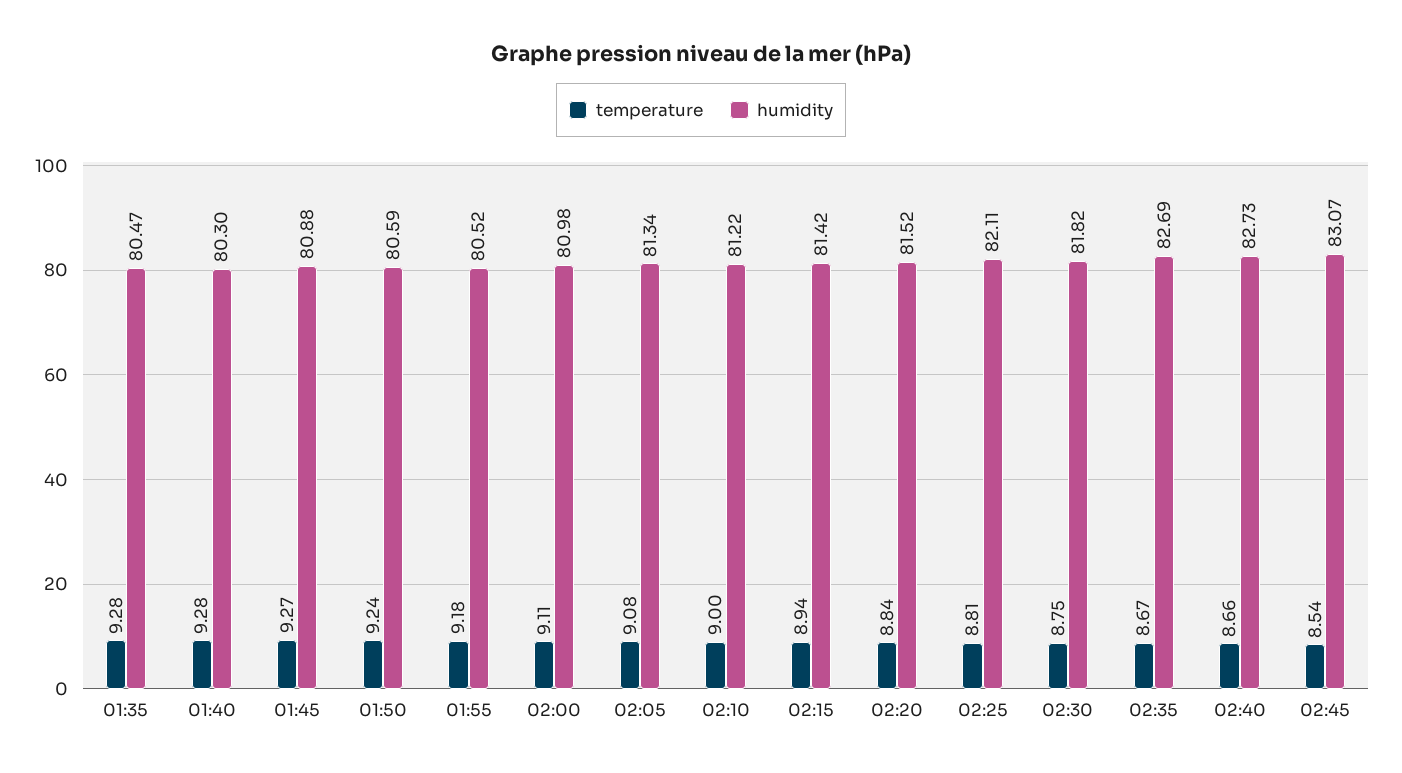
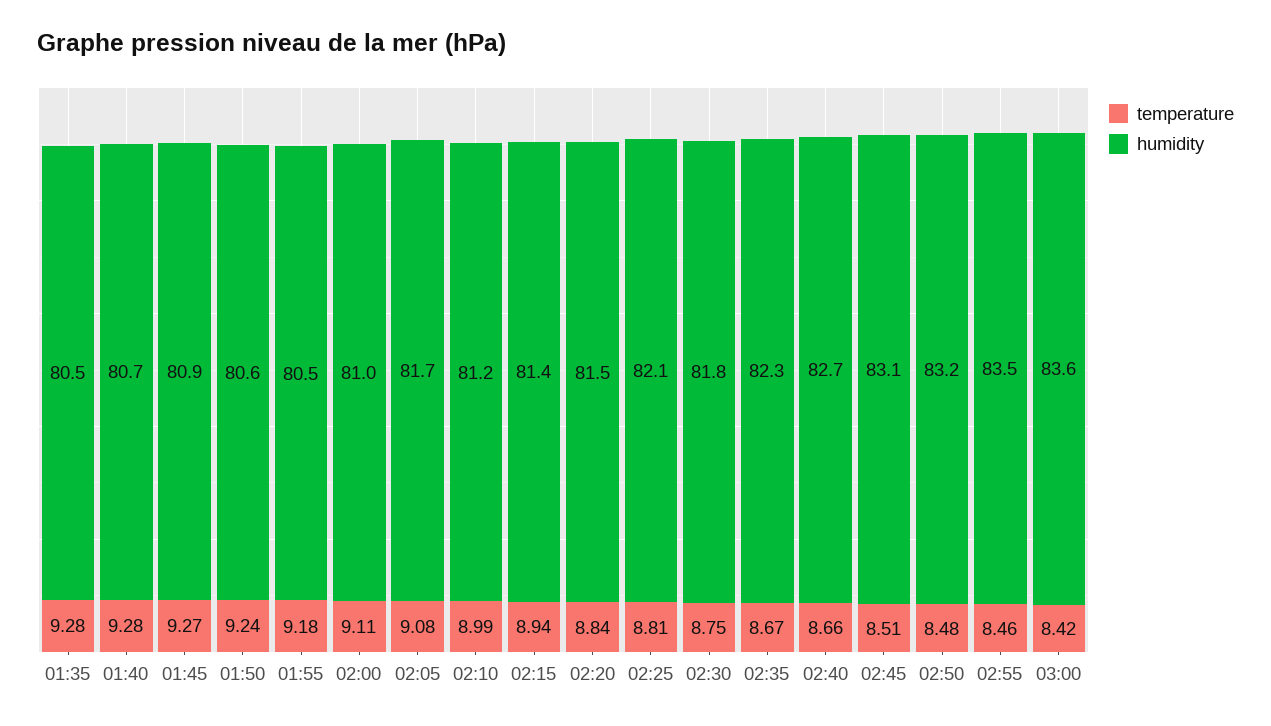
humidity, 01:40: 80.3 -> 80.7
humidity, 02:05: 81.34 -> 81.7
temperature, 02:10: 9 -> 8.99
humidity, 02:35: 82.69 -> 82.3
temperature, 02:45: 8.54 -> 8.51
temperature, 02:50: none -> 8.48
humidity, 02:50: none -> 83.2
temperature, 02:55: none -> 8.46
humidity, 02:55: none -> 83.5
temperature, 03:00: none -> 8.42
humidity, 03:00: none -> 83.6

